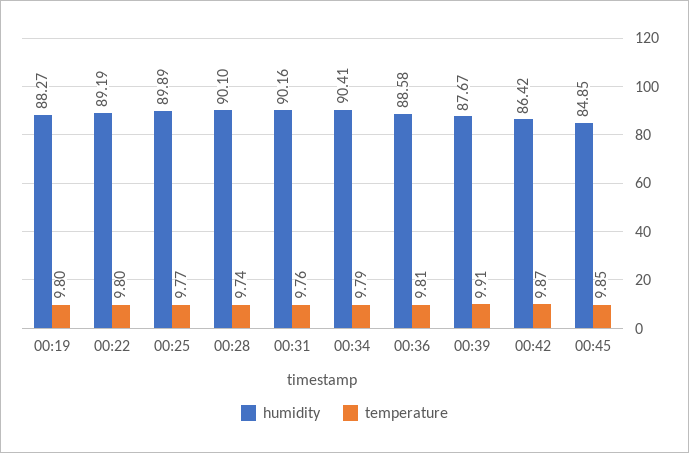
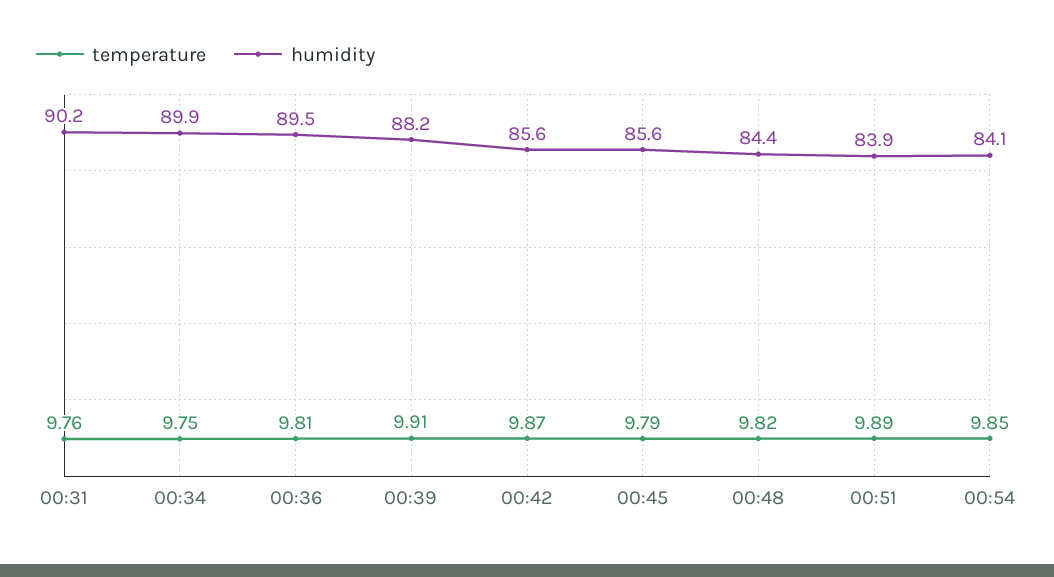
humidity, 00:19: 88.27 -> none
temperature, 00:19: 9.8 -> none
humidity, 00:22: 89.19 -> none
temperature, 00:22: 9.8 -> none
humidity, 00:25: 89.89 -> none
temperature, 00:25: 9.77 -> none
humidity, 00:28: 90.1 -> none
temperature, 00:28: 9.74 -> none
humidity, 00:34: 90.41 -> 89.9
temperature, 00:34: 9.79 -> 9.75
humidity, 00:36: 88.58 -> 89.5
humidity, 00:39: 87.67 -> 88.2
humidity, 00:42: 86.42 -> 85.6
humidity, 00:45: 84.85 -> 85.6
temperature, 00:45: 9.85 -> 9.79
temperature, 00:48: none -> 9.82
humidity, 00:48: none -> 84.4
temperature, 00:51: none -> 9.89
humidity, 00:51: none -> 83.9
temperature, 00:54: none -> 9.85
humidity, 00:54: none -> 84.1

